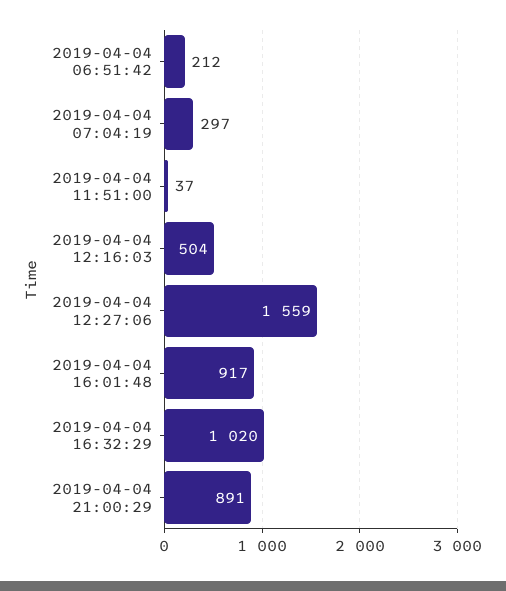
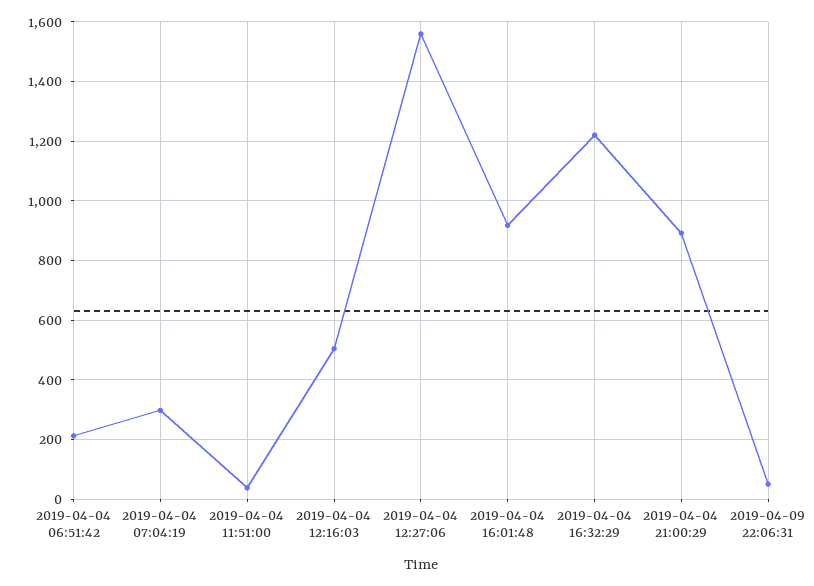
2019-04-04 16:32:29: 1020 -> 1225
2019-04-09 22:06:31: none -> 50

